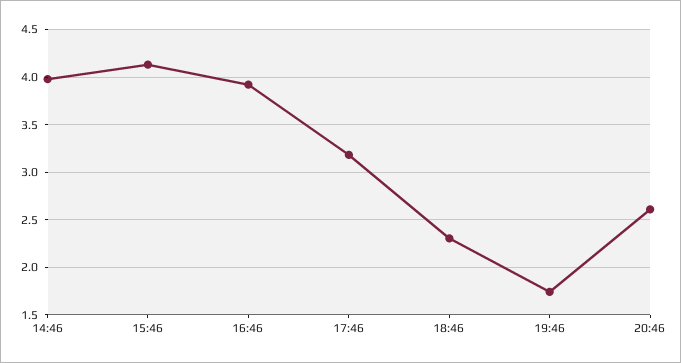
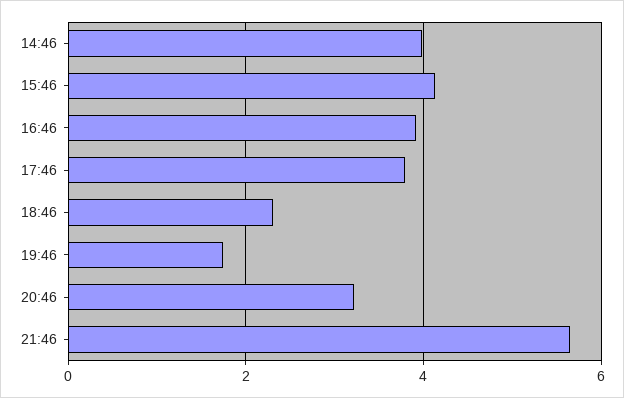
17:46: 3.2 -> 3.8
20:46: 2.6 -> 3.2
21:46: none -> 5.6

